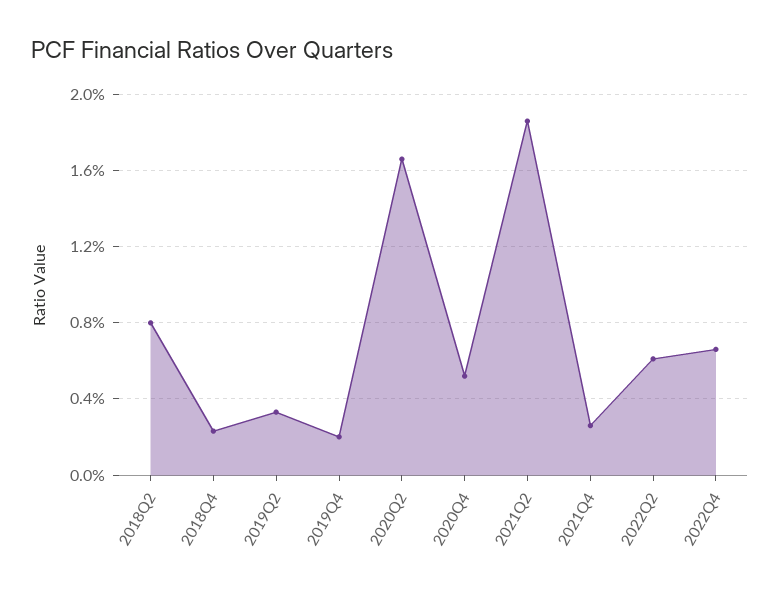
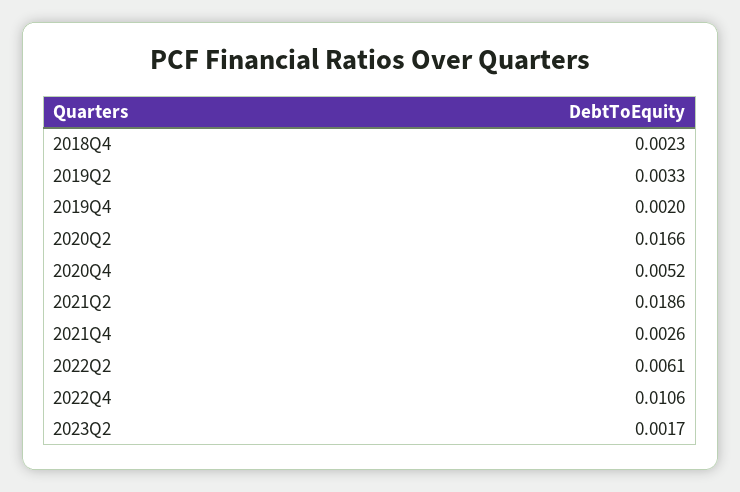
2018Q2: 0.008 -> none
2022Q4: 0.0065 -> 0.0106
2023Q2: none -> 0.0017

